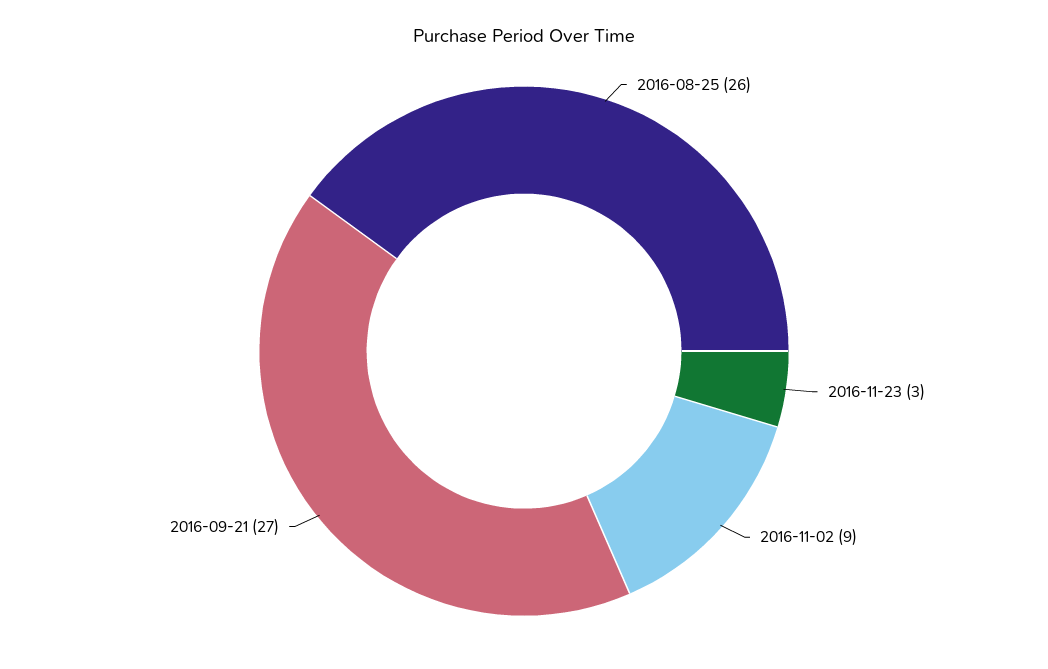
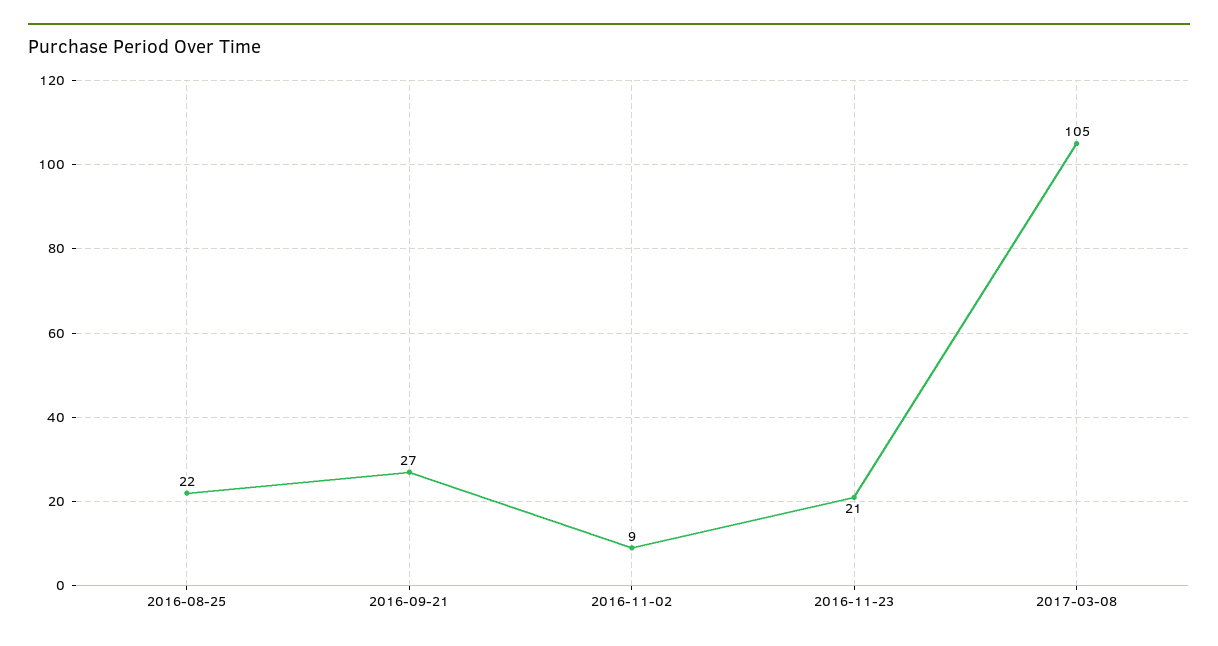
2016-08-25: 26 -> 22
2016-11-23: 3 -> 21
2017-03-08: none -> 105

